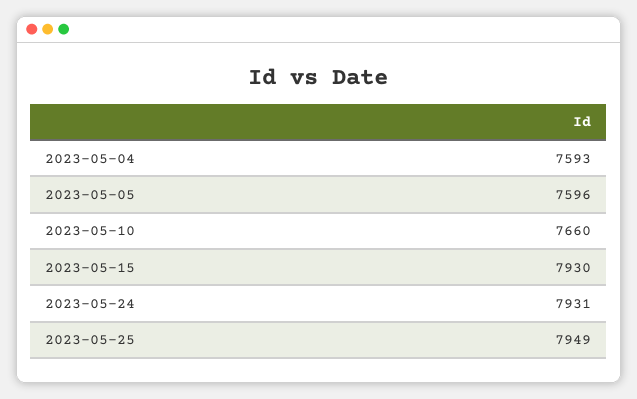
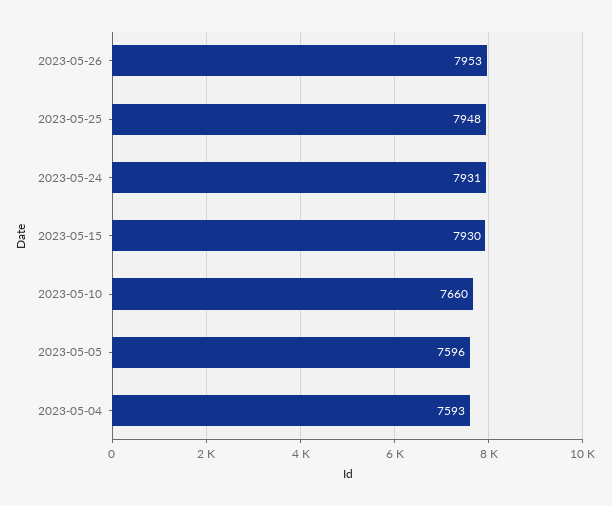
2023-05-25: 7949 -> 7948
2023-05-26: none -> 7953

